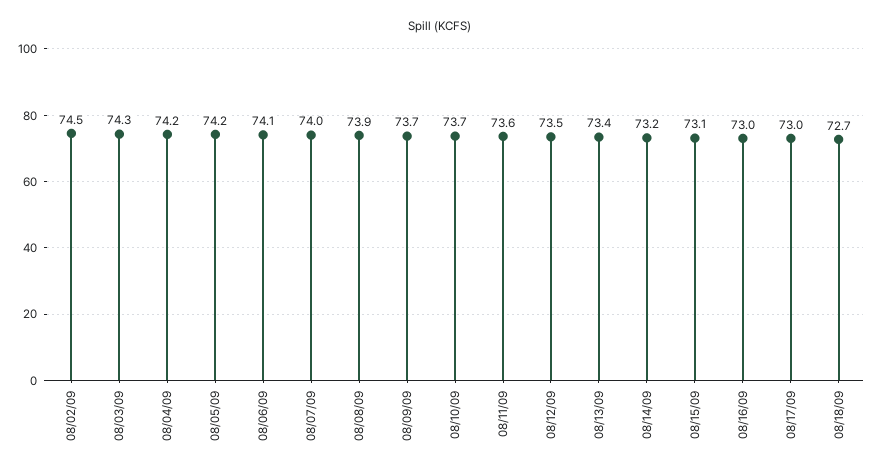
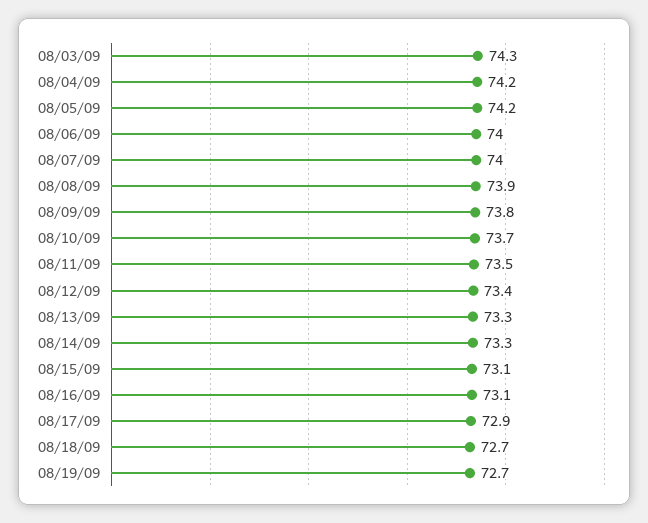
08/02/09: 74.5 -> none
08/06/09: 74.1 -> 74
08/09/09: 73.7 -> 73.8
08/11/09: 73.6 -> 73.5
08/12/09: 73.5 -> 73.4
08/13/09: 73.4 -> 73.3
08/14/09: 73.2 -> 73.3
08/16/09: 73 -> 73.1
08/17/09: 73 -> 72.9
08/19/09: none -> 72.7

